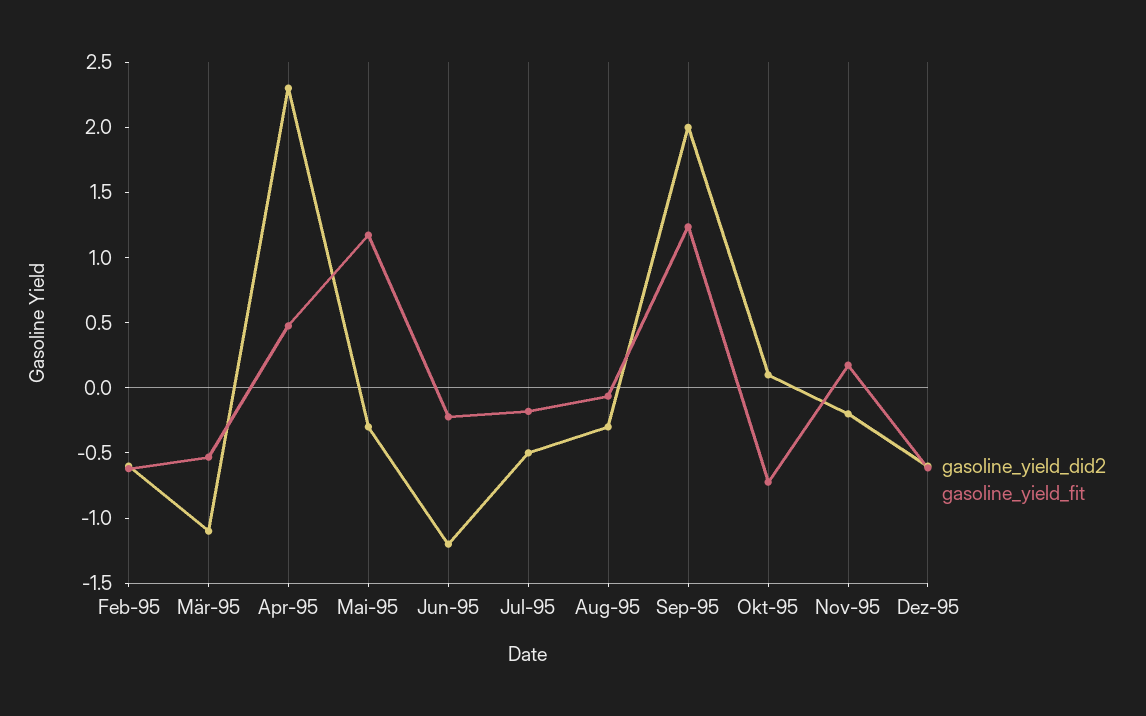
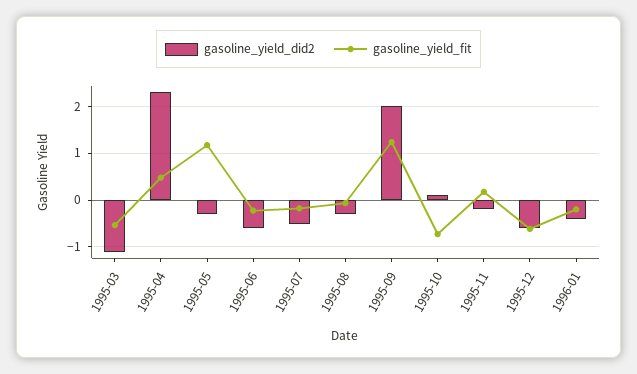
gasoline_yield_did2, Feb-95: -0.6 -> none
gasoline_yield_fit, Feb-95: -0.6 -> none
gasoline_yield_did2, Jun-95: -1.2 -> -0.6
gasoline_yield_did2, 1996-01: none -> -0.4
gasoline_yield_fit, 1996-01: none -> -0.2

